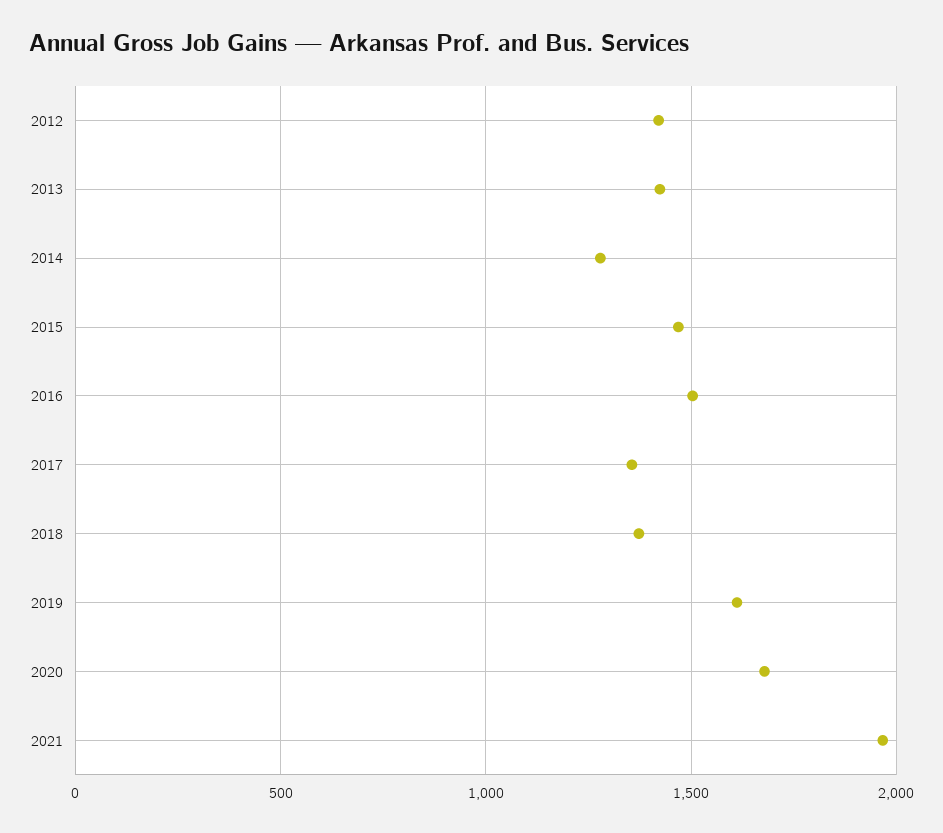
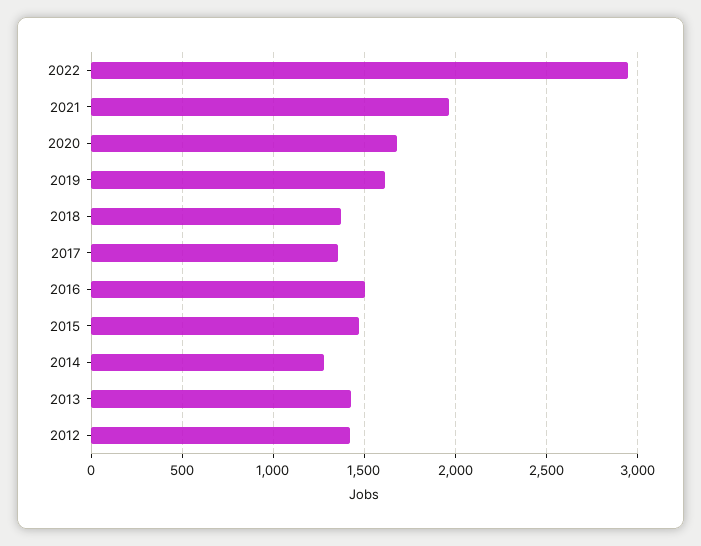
2022: none -> 2950

